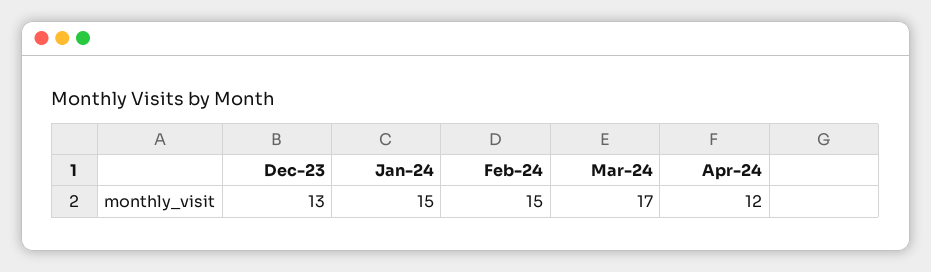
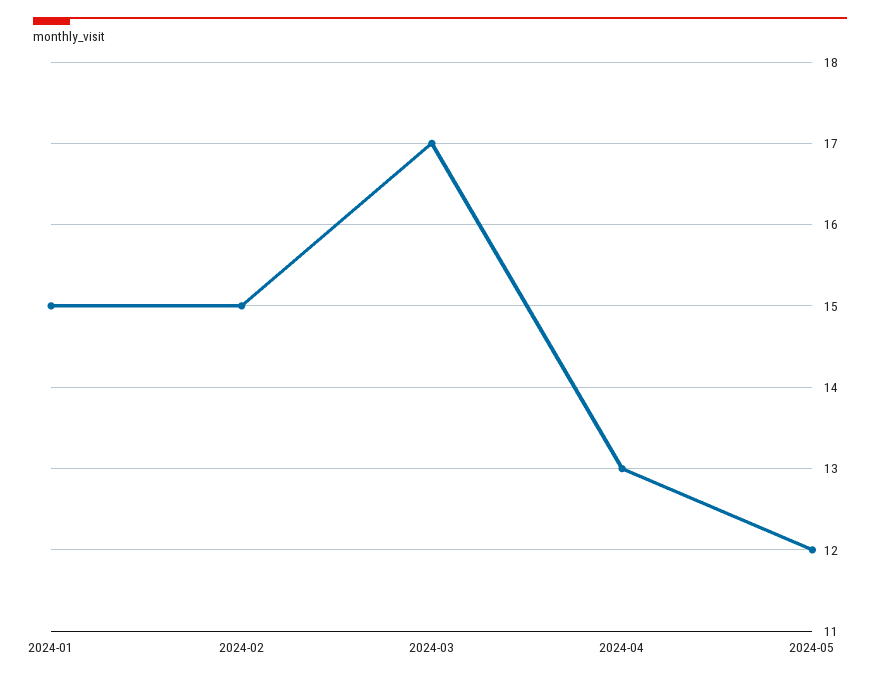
Dec-23: 13 -> none
Apr-24: 12 -> 13
2024-05: none -> 12

